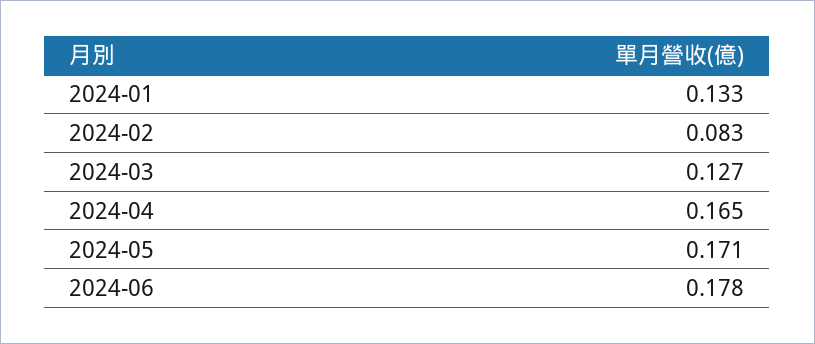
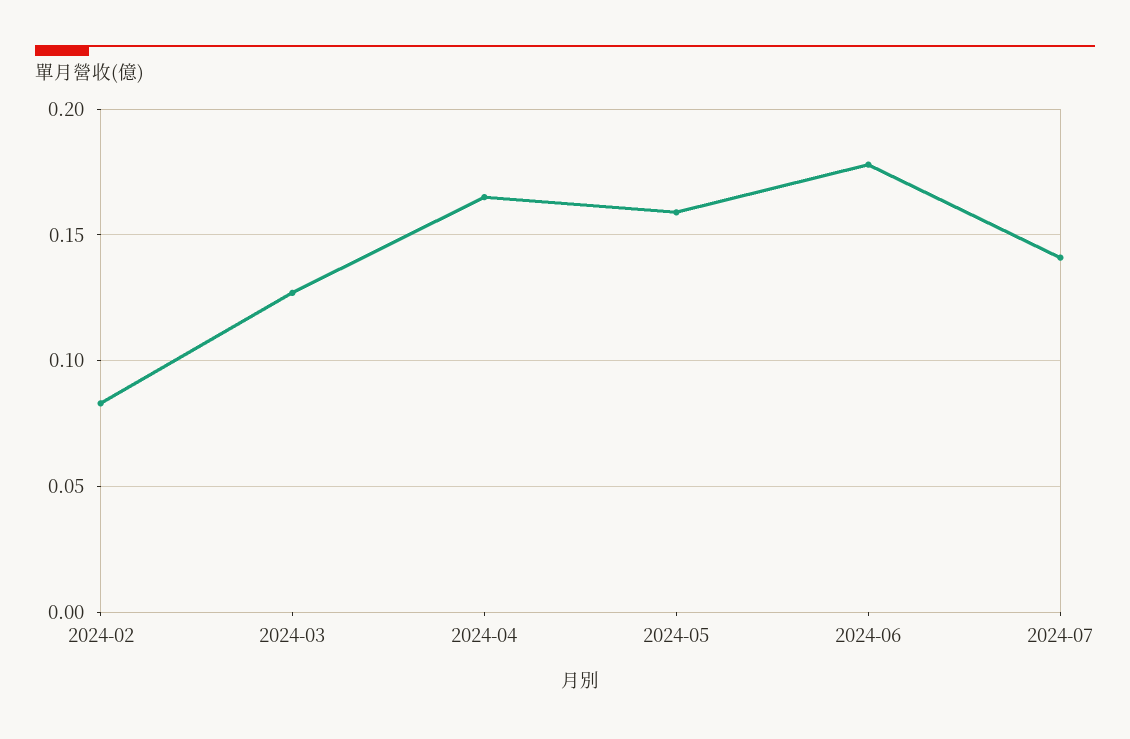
2024-01: 0.133 -> none
2024-05: 0.171 -> 0.16
2024-07: none -> 0.14

